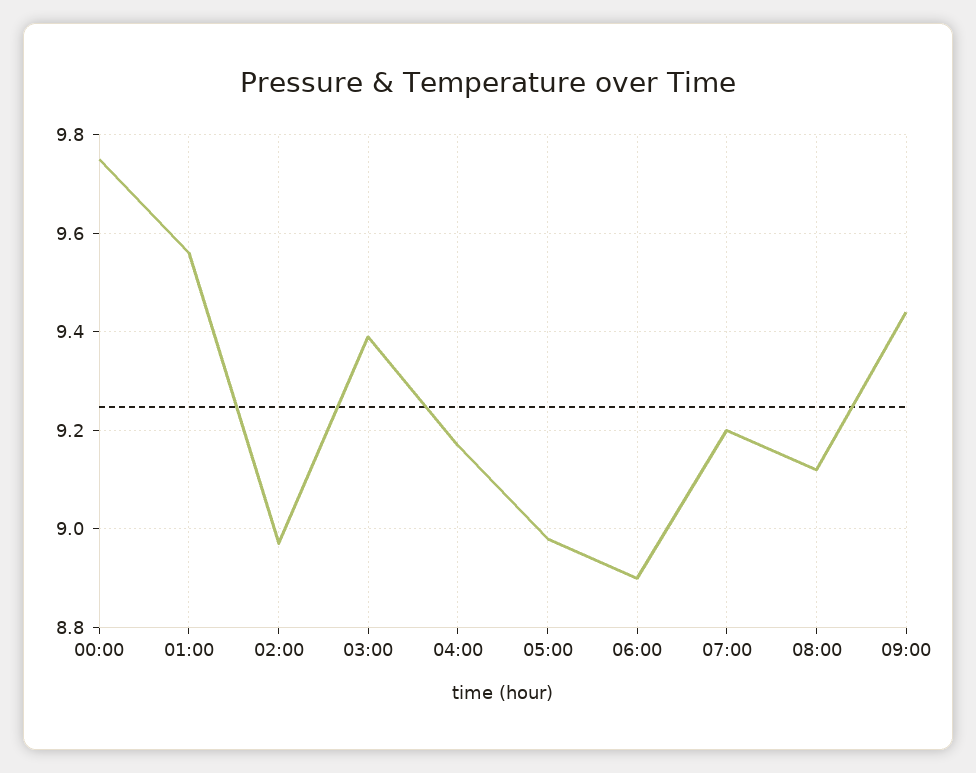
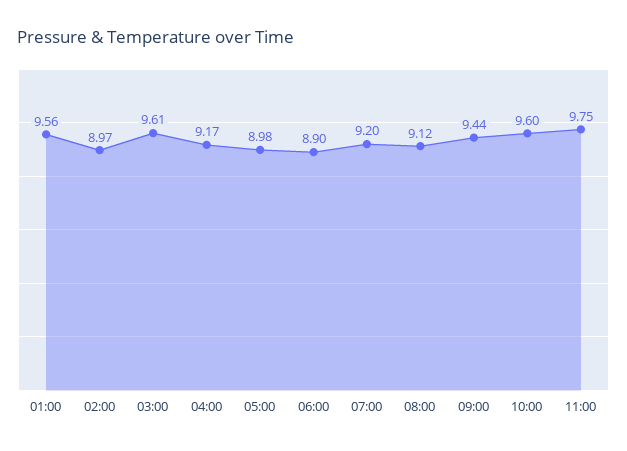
00:00: 9.75 -> none
03:00: 9.4 -> 9.61
10:00: none -> 9.6
11:00: none -> 9.75

